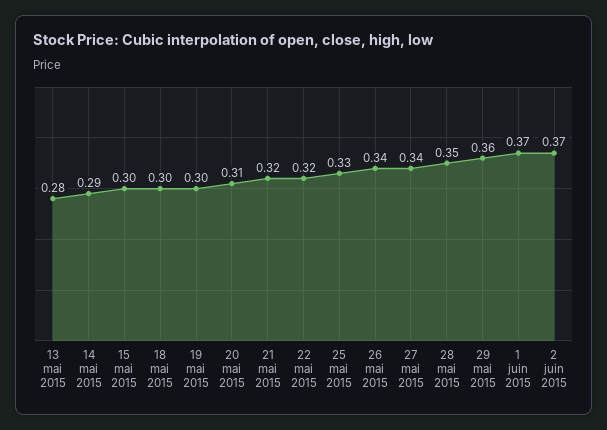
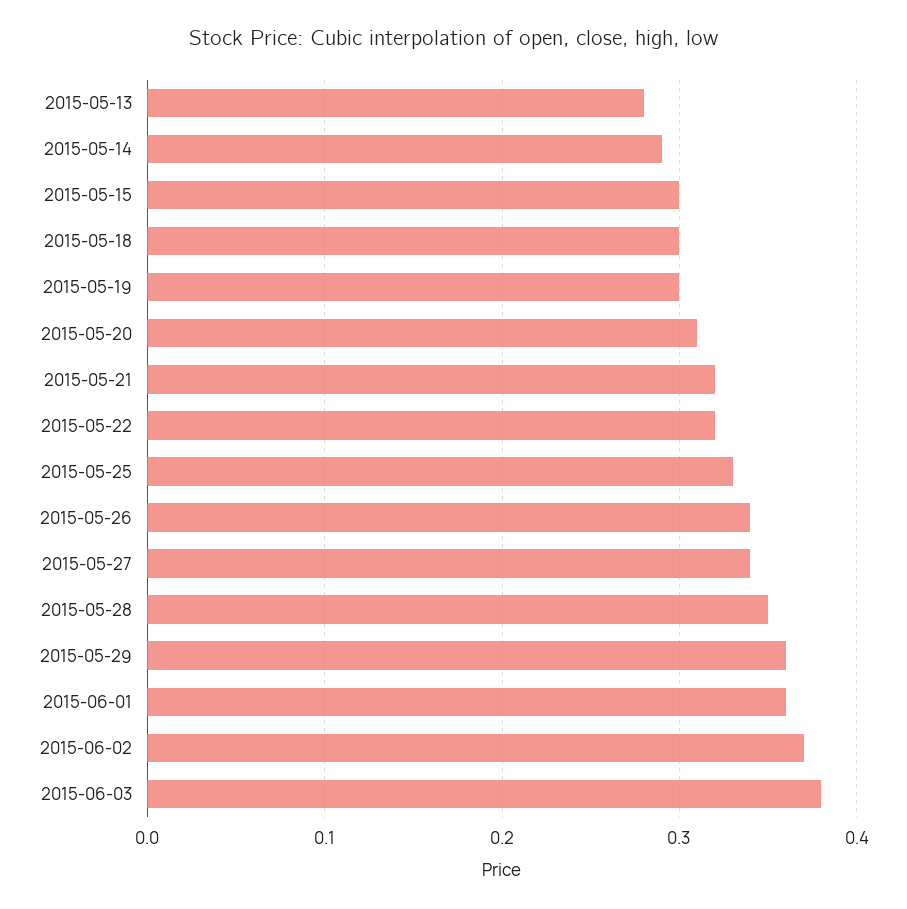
1 juin 2015: 0.37 -> 0.36
2015-06-03: none -> 0.38

